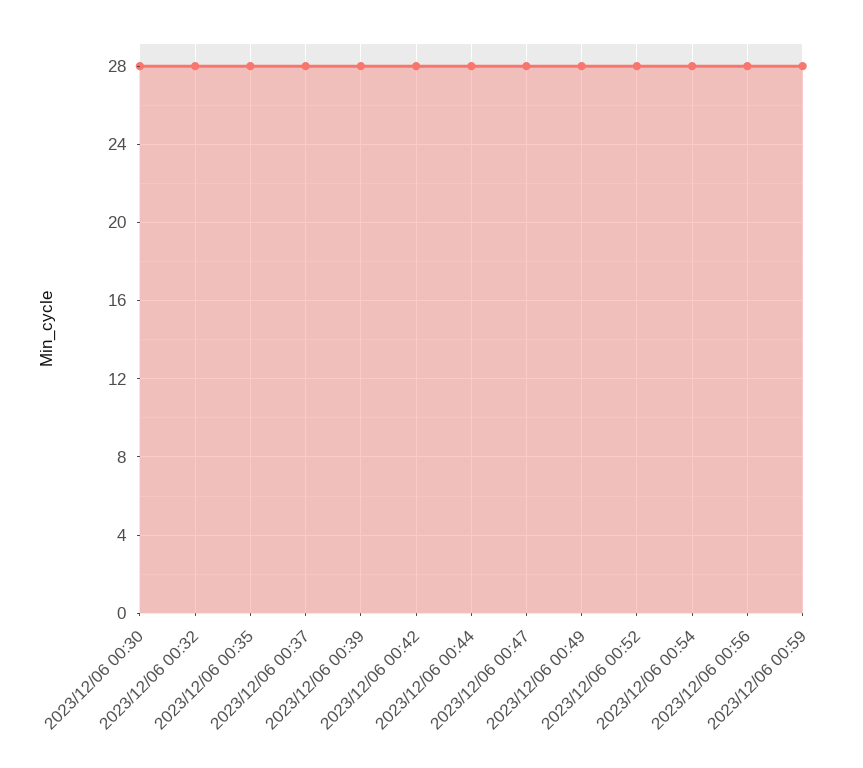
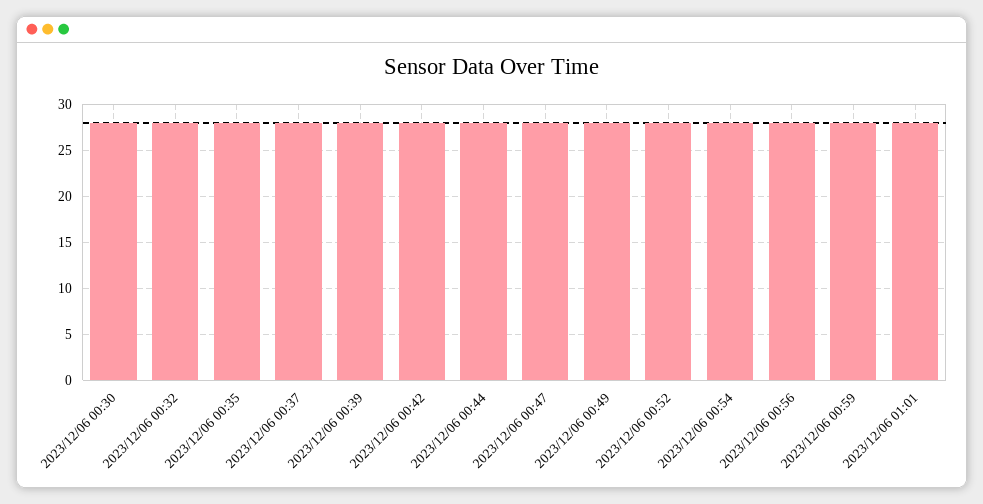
2023/12/06 01:01: none -> 28

